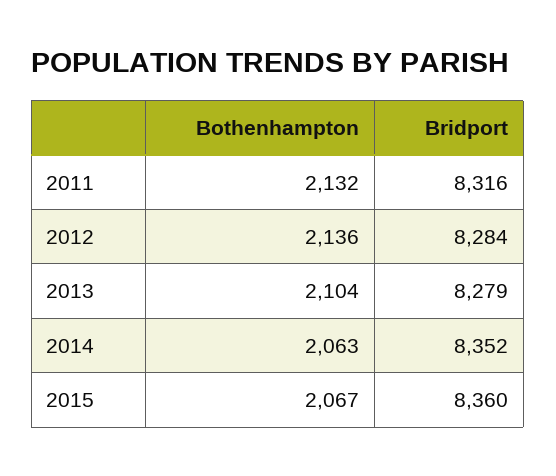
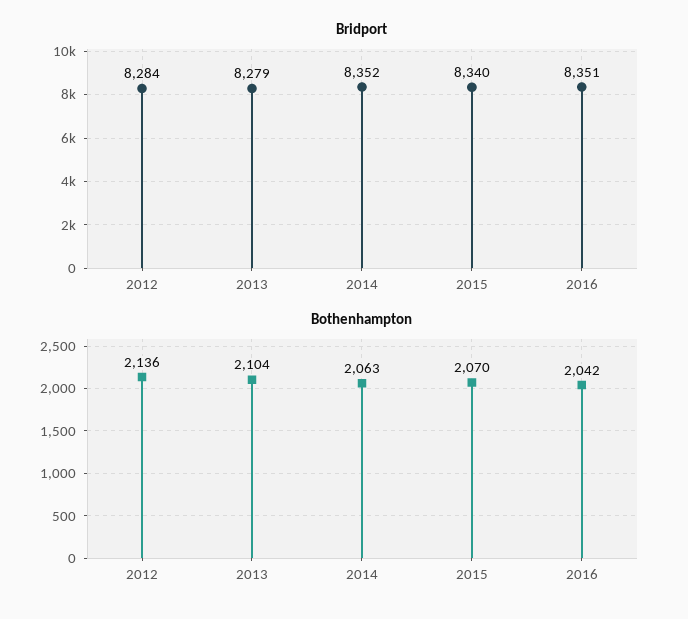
Bothenhampton, 2011: 2132 -> none
Bridport, 2011: 8316 -> none
Bothenhampton, 2015: 2067 -> 2070
Bridport, 2015: 8360 -> 8340
Bridport, 2016: none -> 8351
Bothenhampton, 2016: none -> 2042

